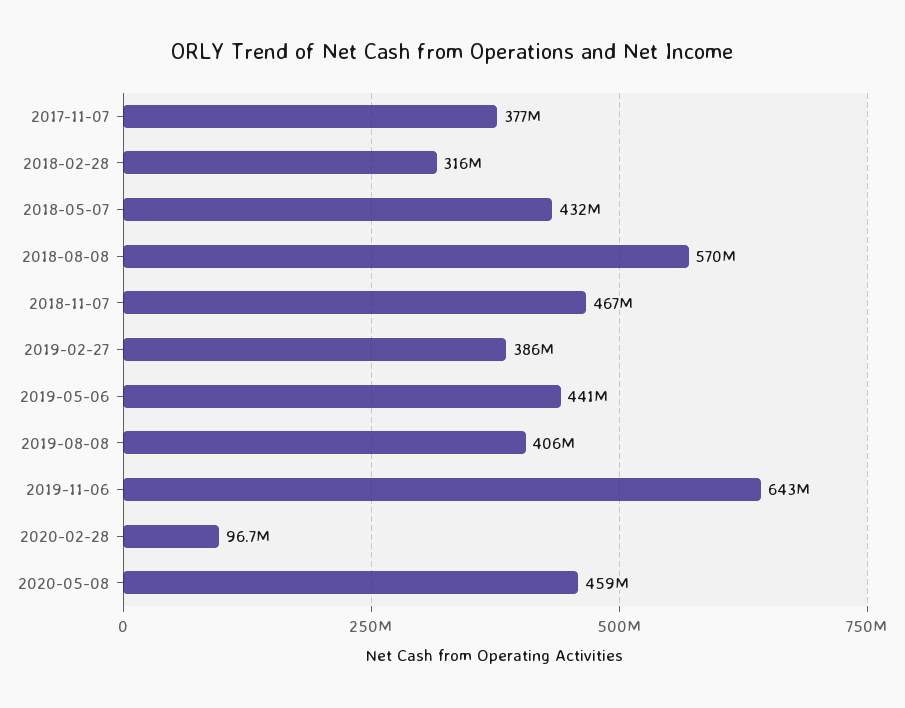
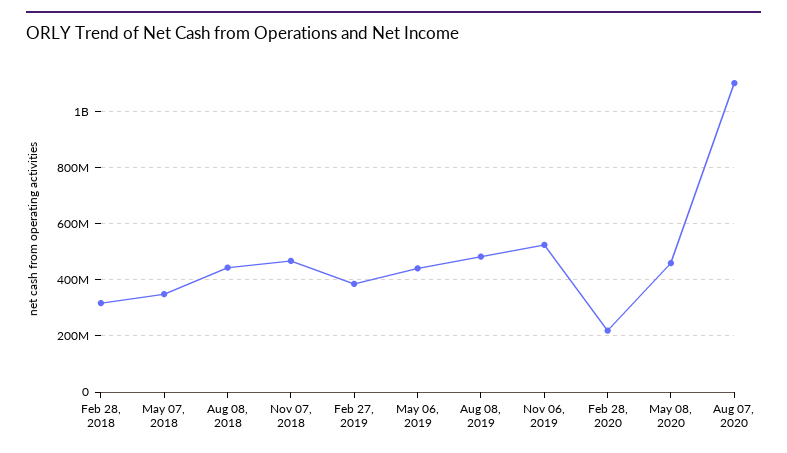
2017-11-07: 377000000 -> none
2018-05-07: 432000000 -> 350000000
2018-08-08: 570000000 -> 450000000
2019-08-08: 406000000 -> 475000000
2019-11-06: 643000000 -> 525000000
2020-02-28: 96700000 -> 225000000
Aug 07, 2020: none -> 1100000000

